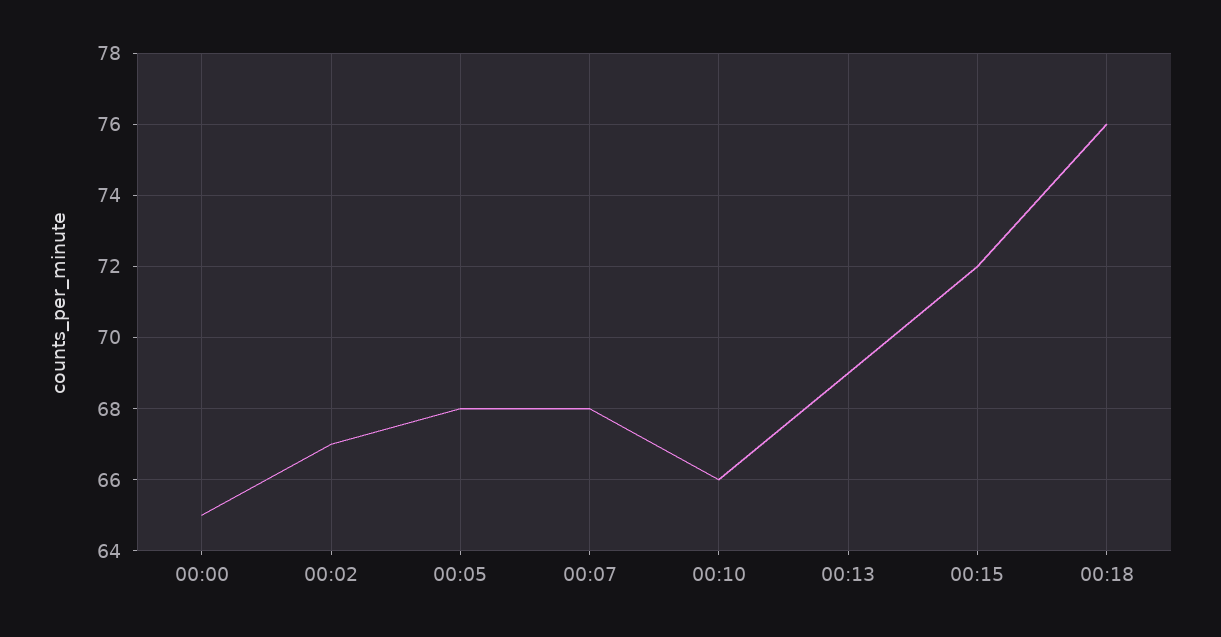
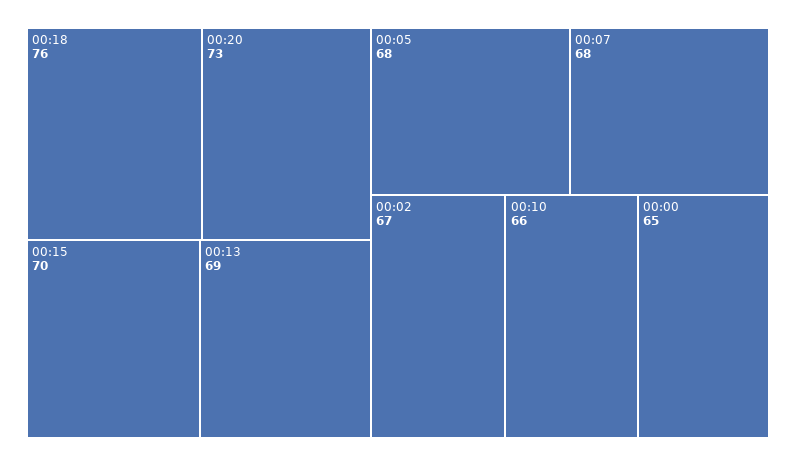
00:15: 72 -> 70
00:20: none -> 73

